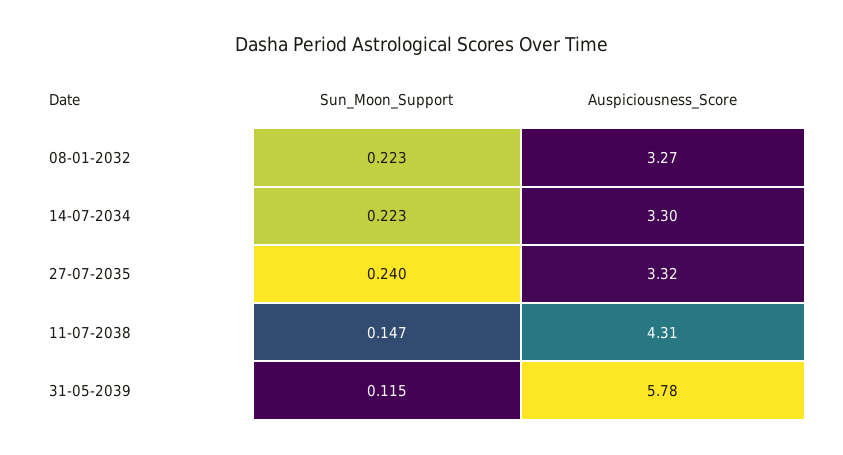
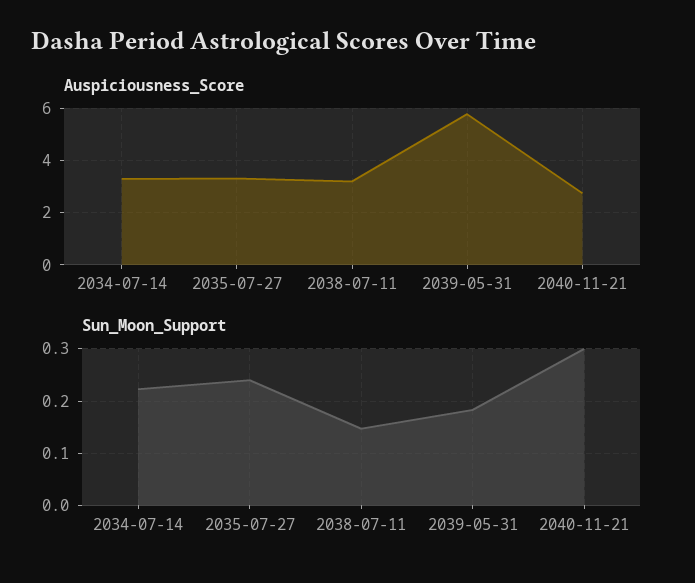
Sun_Moon_Support, 08-01-2032: 0.223 -> none
Auspiciousness_Score, 08-01-2032: 3.27 -> none
Auspiciousness_Score, 11-07-2038: 4.31 -> 3.25
Sun_Moon_Support, 31-05-2039: 0.115 -> 0.18
Auspiciousness_Score, 2040-11-21: none -> 2.75
Sun_Moon_Support, 2040-11-21: none -> 0.3

